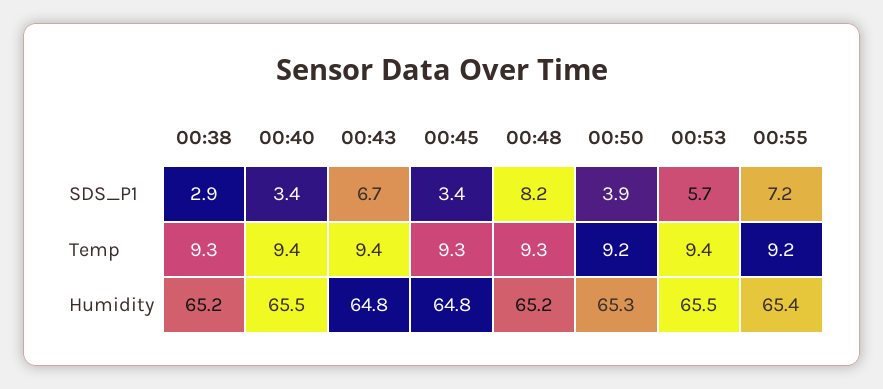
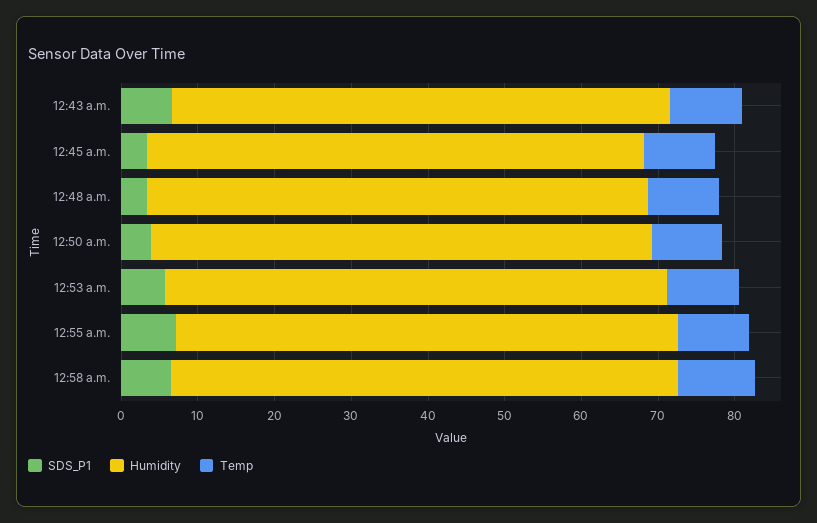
SDS_P1, 00:38: 2.9 -> none
SDS_P1, 00:40: 3.4 -> none
SDS_P1, 00:48: 8.2 -> 4
Temp, 00:38: 9.3 -> none
Temp, 00:40: 9.4 -> none
Humidity, 00:38: 65.2 -> none
Humidity, 00:40: 65.5 -> none
SDS_P1, 12:58 a.m.: none -> 6
Humidity, 12:58 a.m.: none -> 66
Temp, 12:58 a.m.: none -> 10

